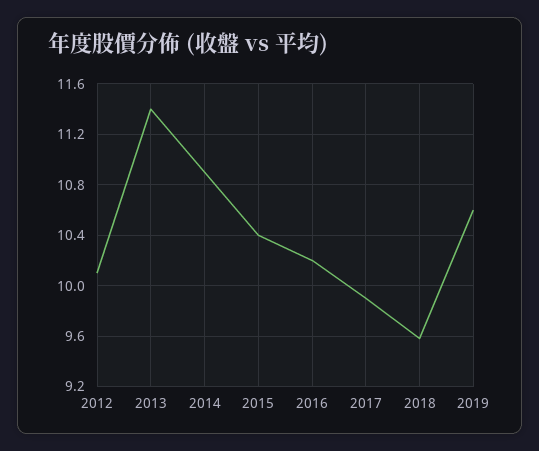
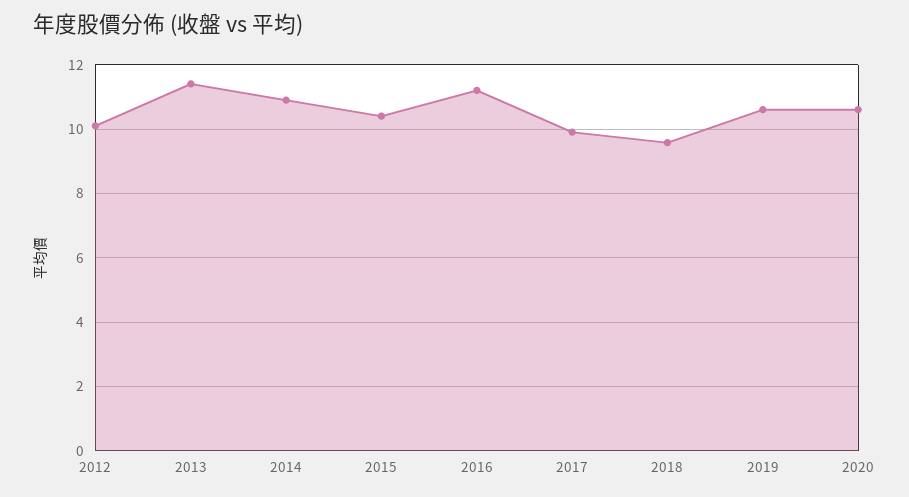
2016: 10.2 -> 11.2
2020: none -> 10.6

